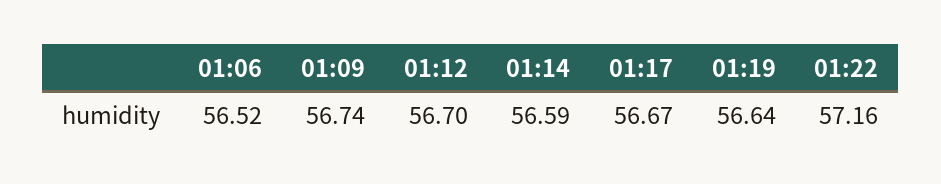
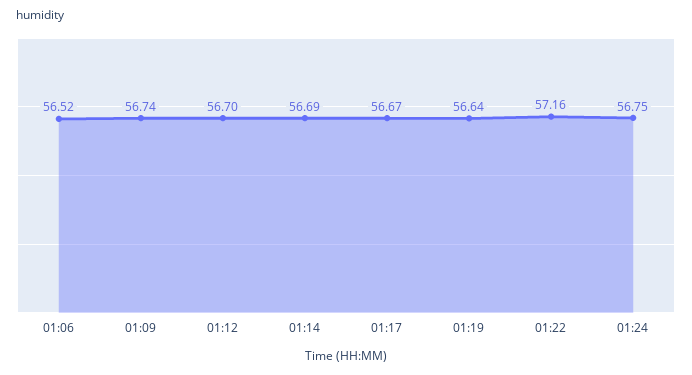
01:14: 56.59 -> 56.69
01:24: none -> 56.75

